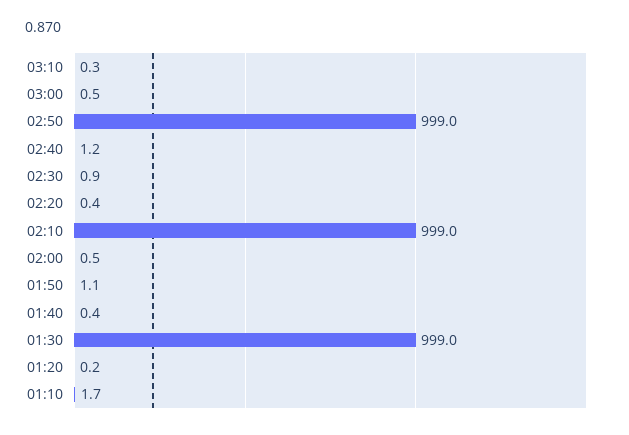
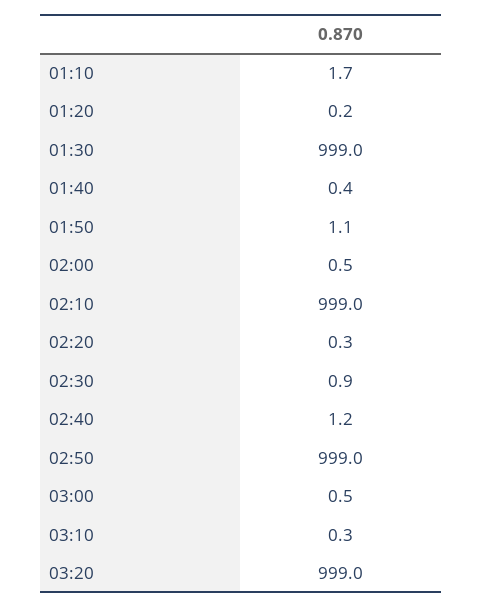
02:20: 0.4 -> 0.3
03:20: none -> 999

